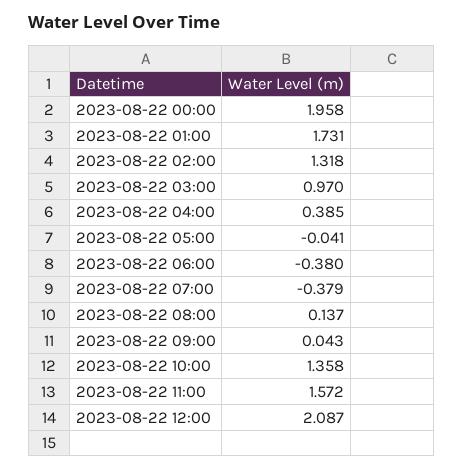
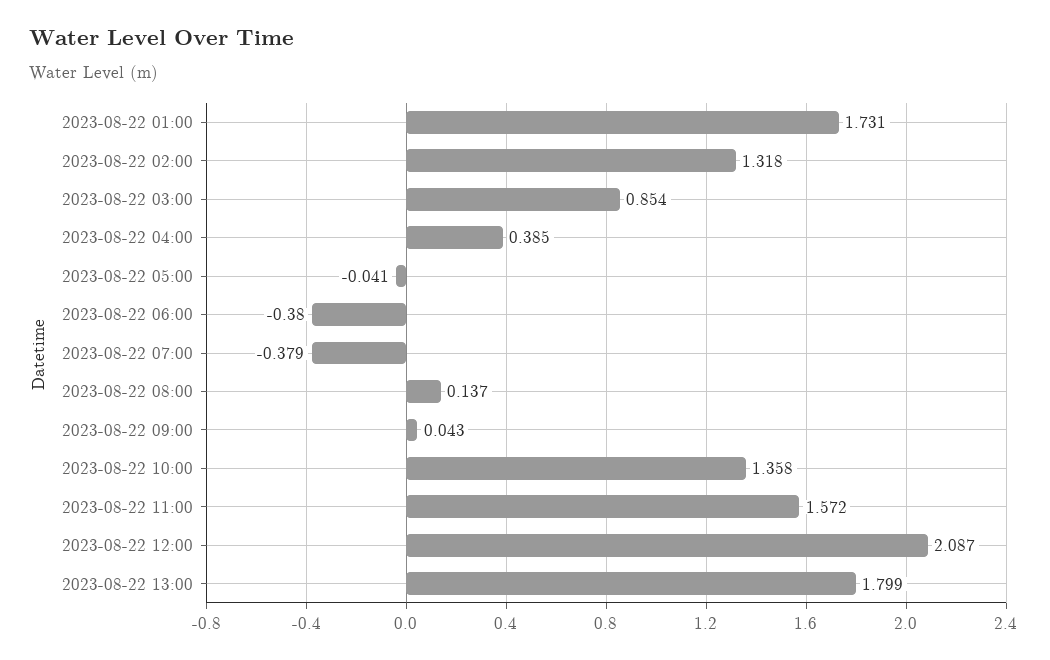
2023-08-22 00:00: 1.958 -> none
2023-08-22 03:00: 0.97 -> 0.854
2023-08-22 13:00: none -> 1.799

